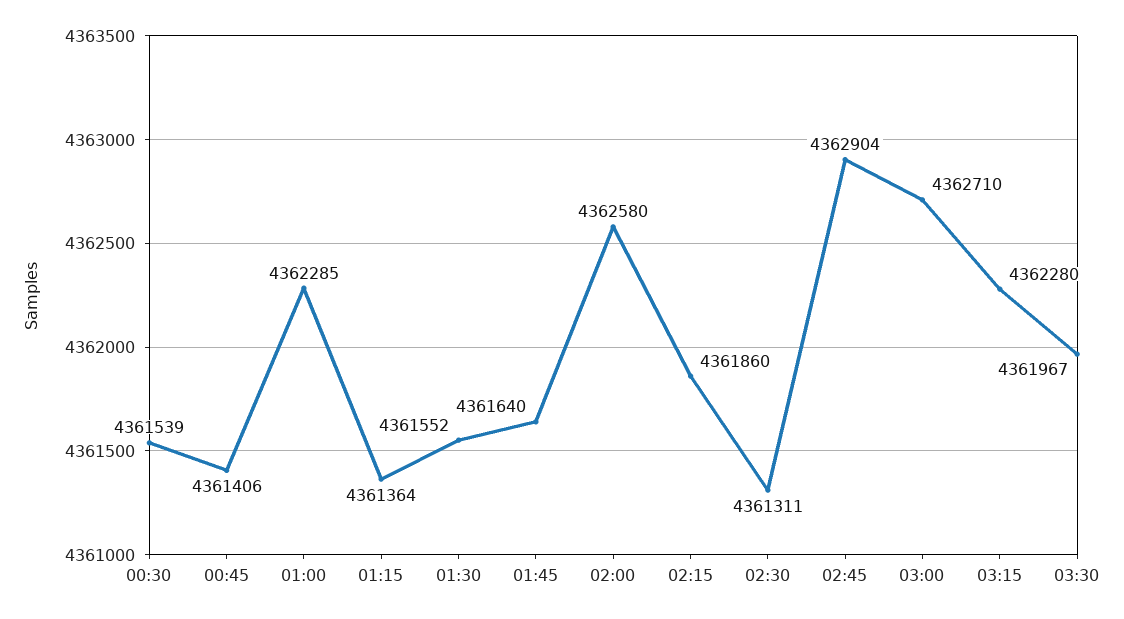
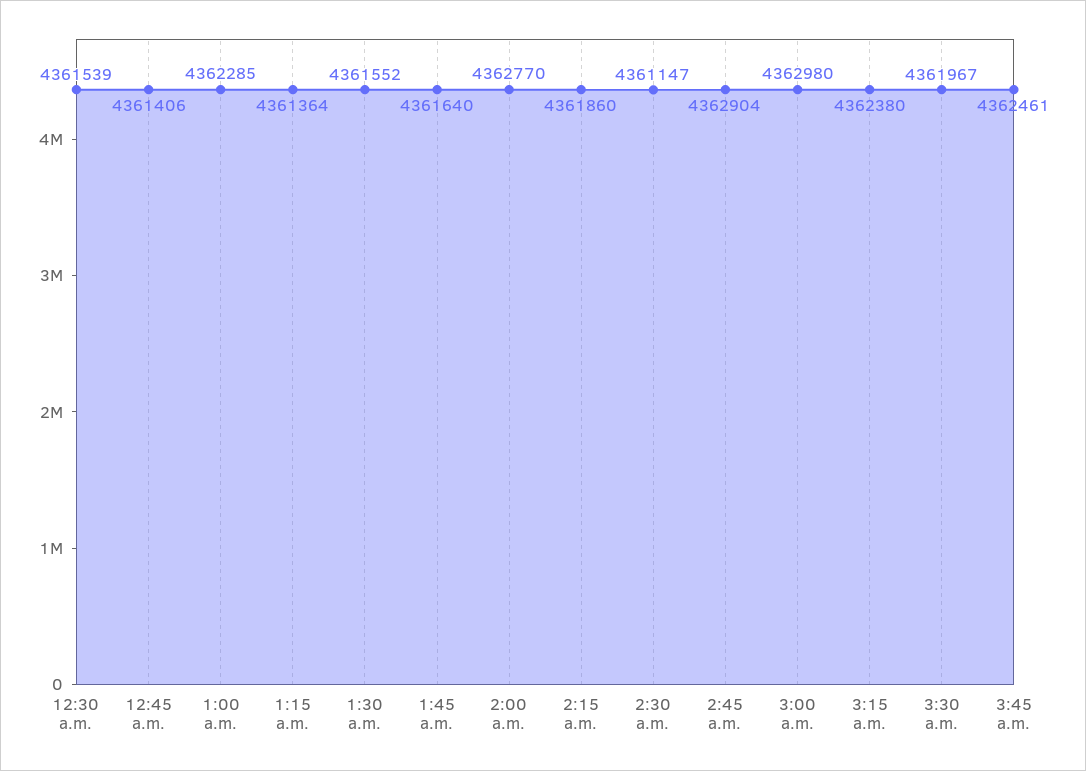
02:00: 4362580 -> 4362770
02:30: 4361311 -> 4361147
03:00: 4362710 -> 4362980
03:15: 4362280 -> 4362380
3:45 a.m.: none -> 4362461

